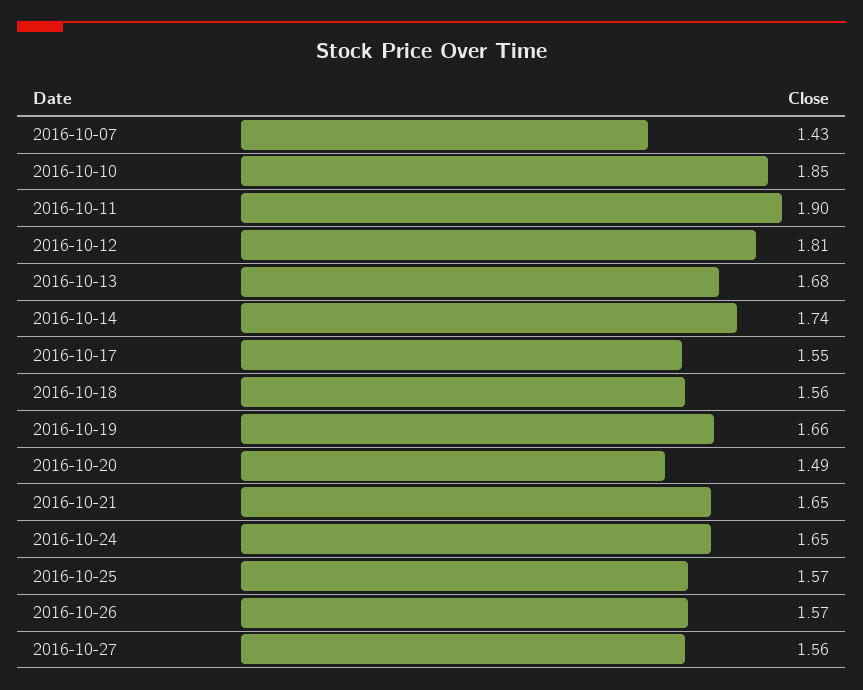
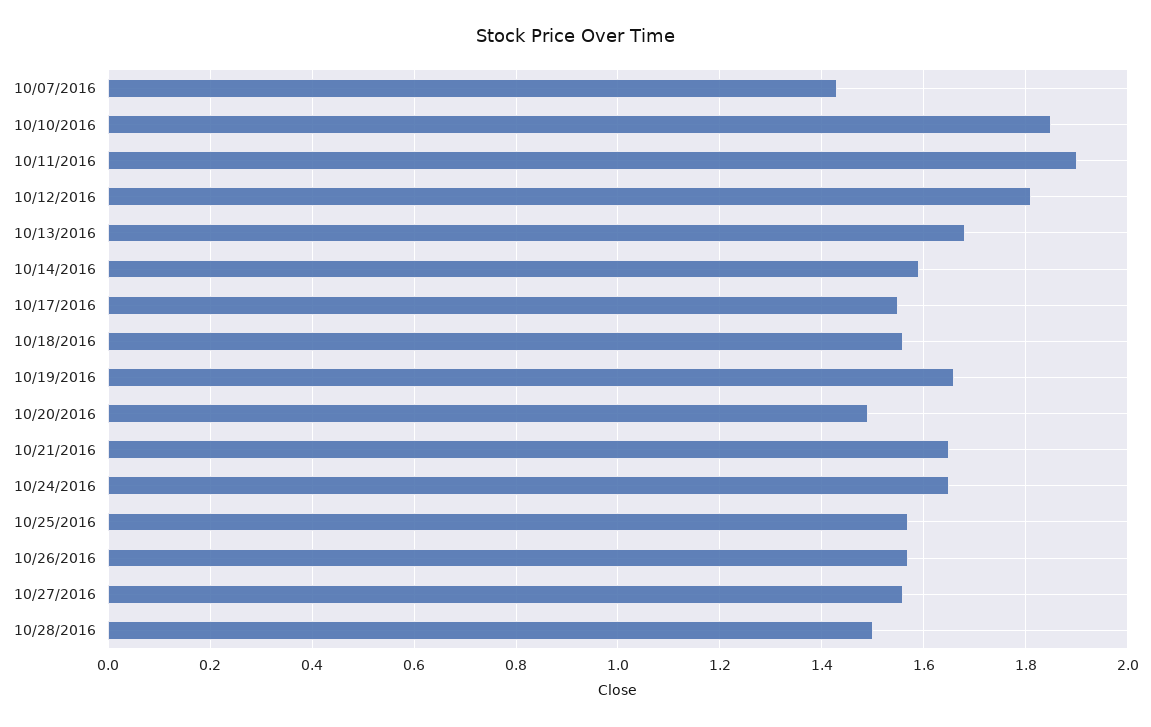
2016-10-14: 1.74 -> 1.6
10/28/2016: none -> 1.5

